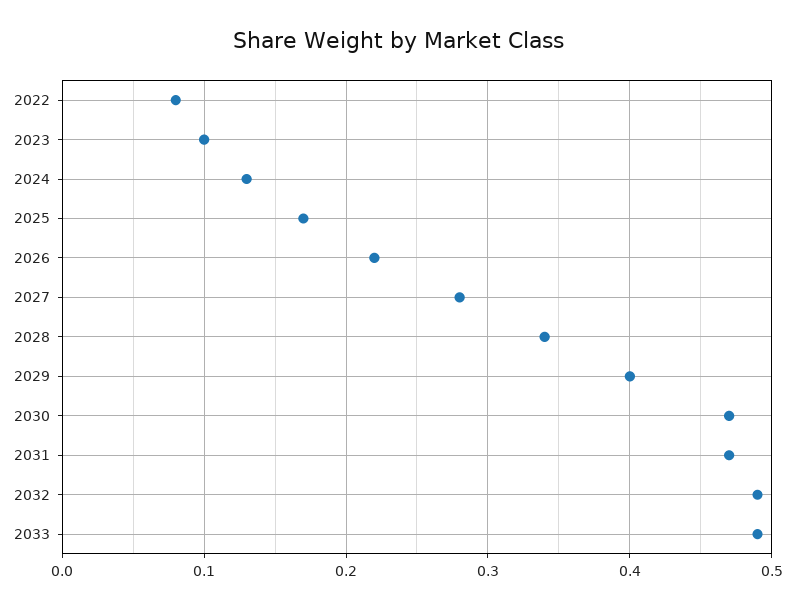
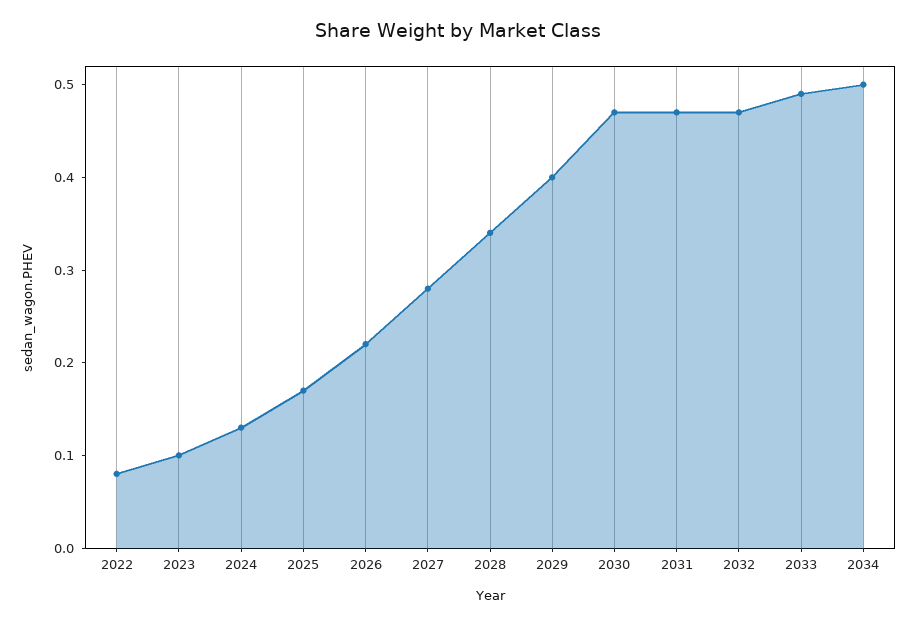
2032: 0.49 -> 0.47
2034: none -> 0.5

